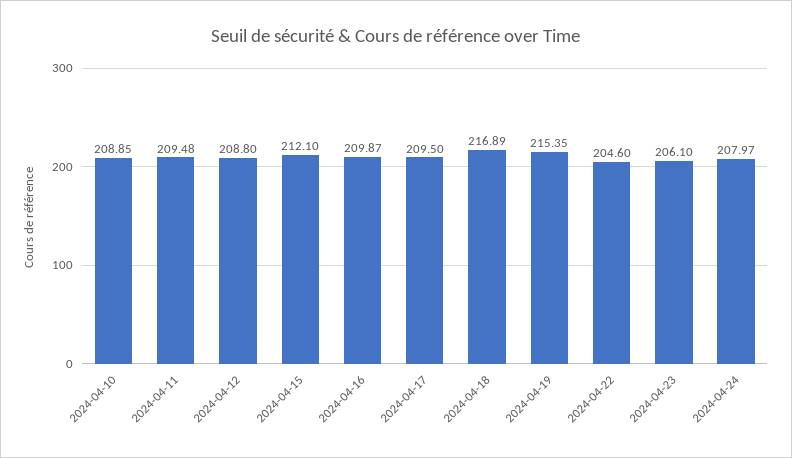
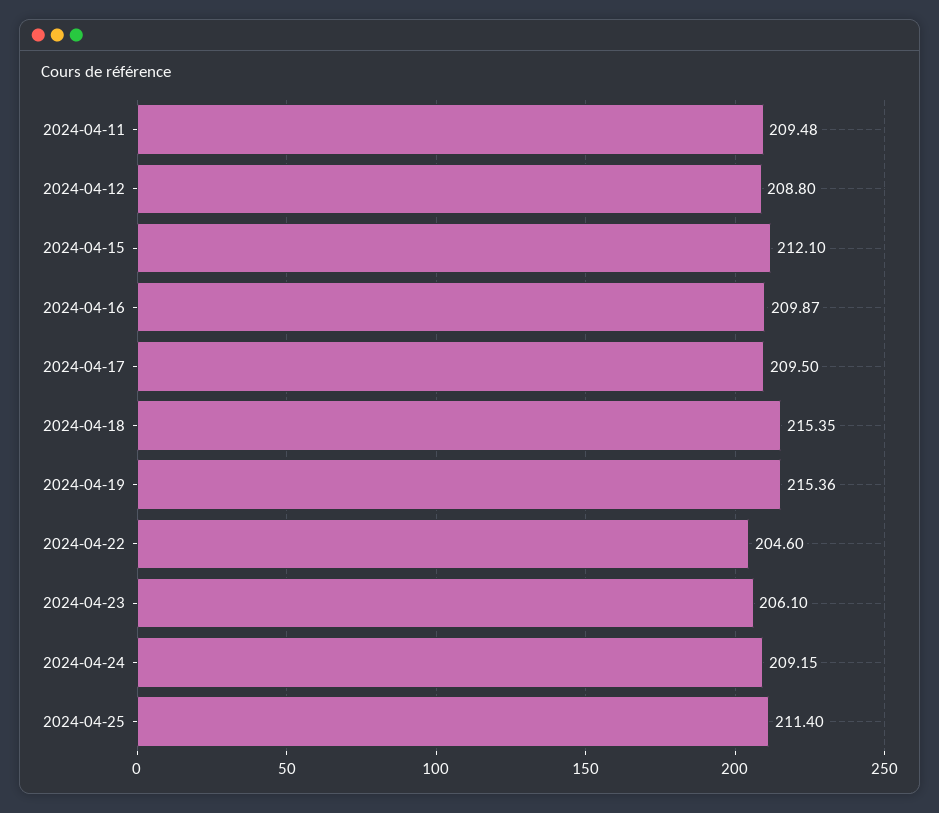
2024-04-10: 208.85 -> none
2024-04-18: 216.89 -> 215.35
2024-04-19: 215.35 -> 215.36
2024-04-24: 207.97 -> 209.15
2024-04-25: none -> 211.4

